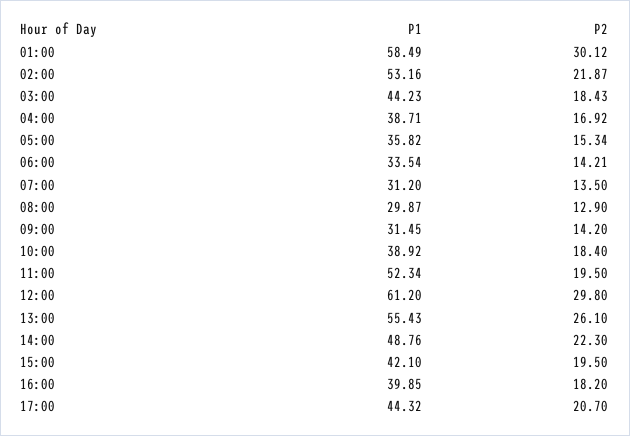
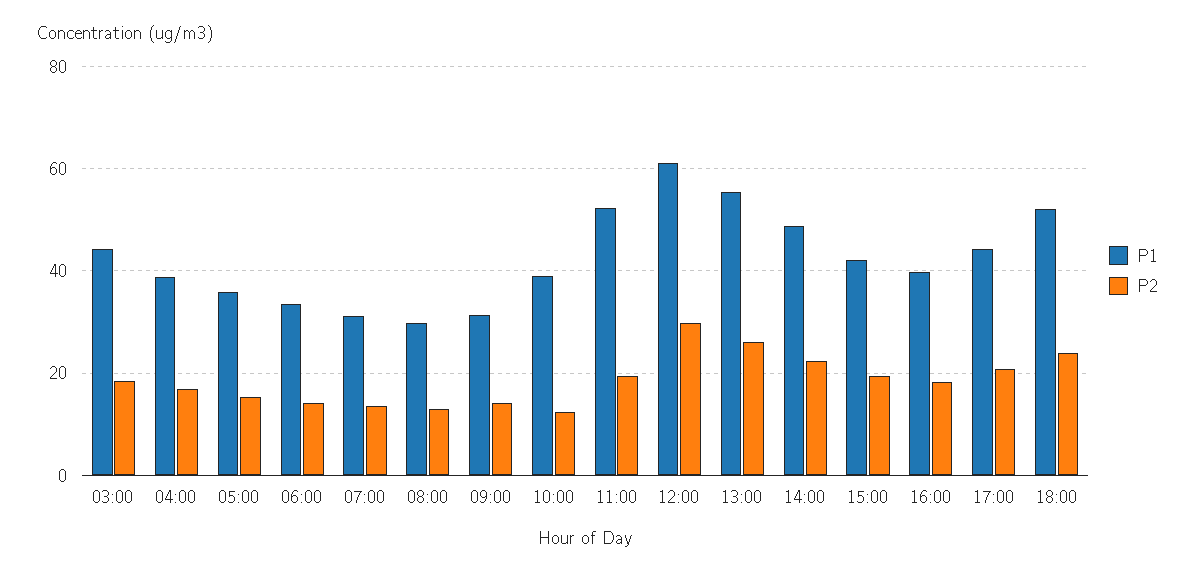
P1, 01:00: 58.49 -> none
P2, 01:00: 30.12 -> none
P1, 02:00: 53.16 -> none
P2, 02:00: 21.87 -> none
P2, 10:00: 18.4 -> 12
P1, 18:00: none -> 52
P2, 18:00: none -> 24

